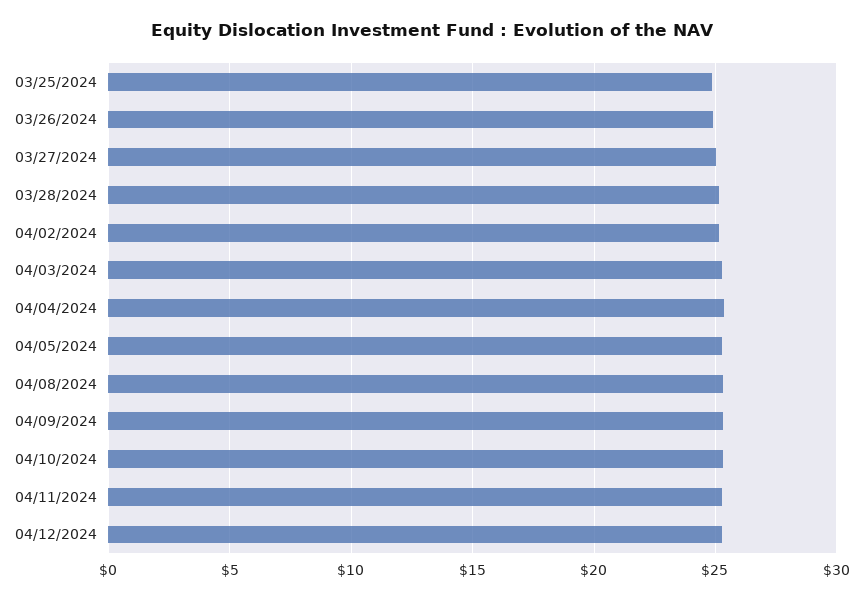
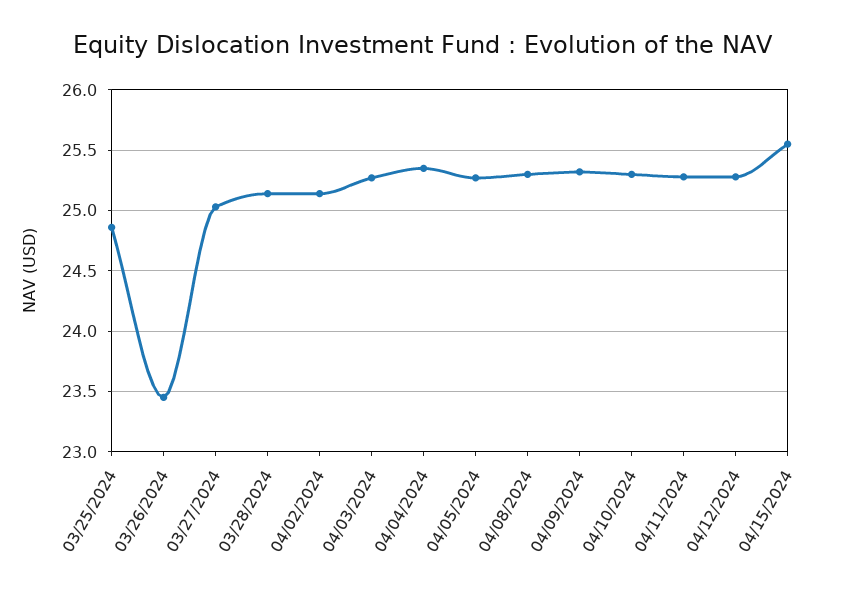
03/26/2024: 25 -> 23.45
04/15/2024: none -> 25.55

